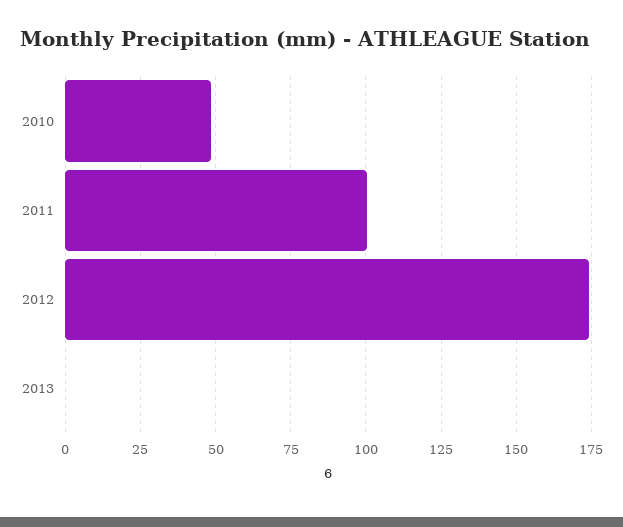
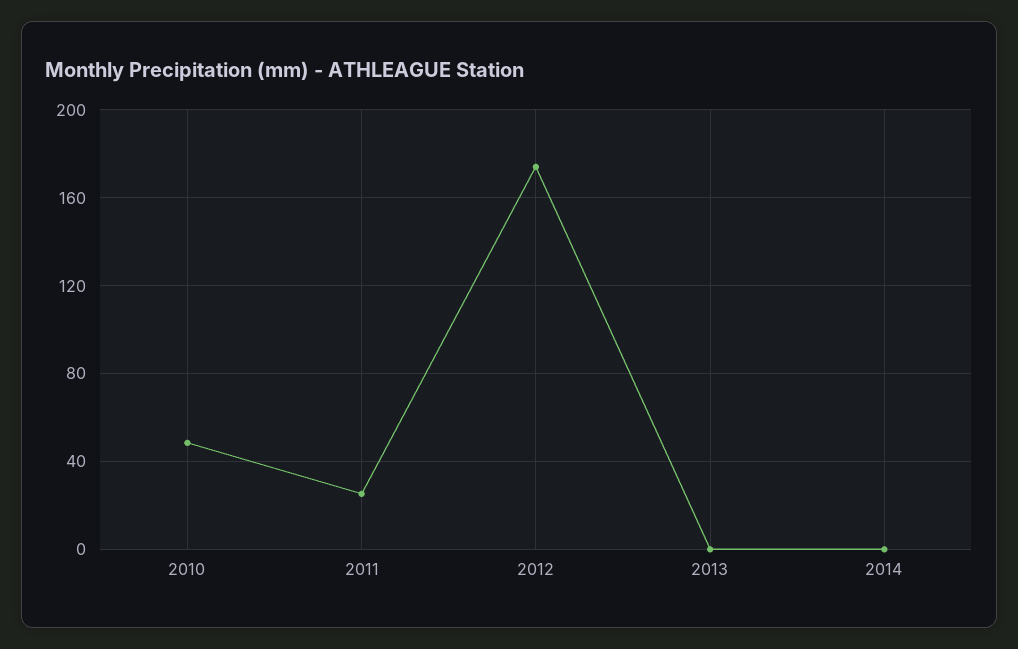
2011: 100 -> 25
2014: none -> 0

